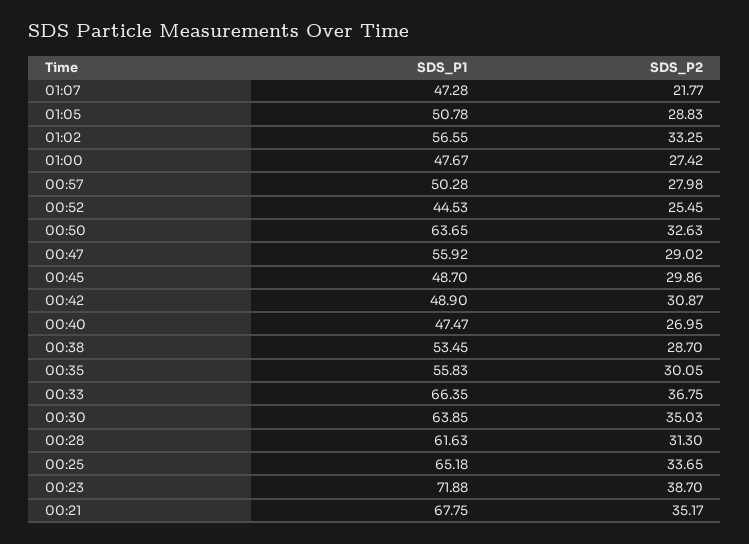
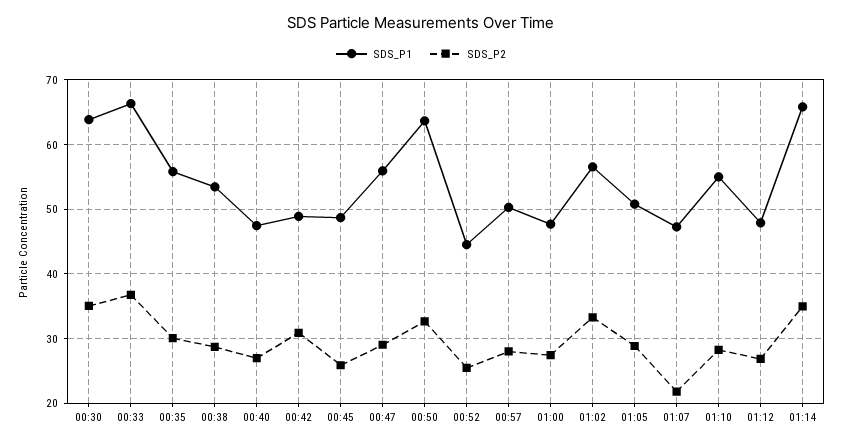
SDS_P2, 00:45: 29.86 -> 26
SDS_P1, 00:28: 61.63 -> none
SDS_P2, 00:28: 31.3 -> none
SDS_P1, 00:25: 65.18 -> none
SDS_P2, 00:25: 33.65 -> none
SDS_P1, 00:23: 71.88 -> none
SDS_P2, 00:23: 38.7 -> none
SDS_P1, 00:21: 67.75 -> none
SDS_P2, 00:21: 35.17 -> none
SDS_P1, 01:10: none -> 55
SDS_P2, 01:10: none -> 28
SDS_P1, 01:12: none -> 48
SDS_P2, 01:12: none -> 27
SDS_P1, 01:14: none -> 66
SDS_P2, 01:14: none -> 35

